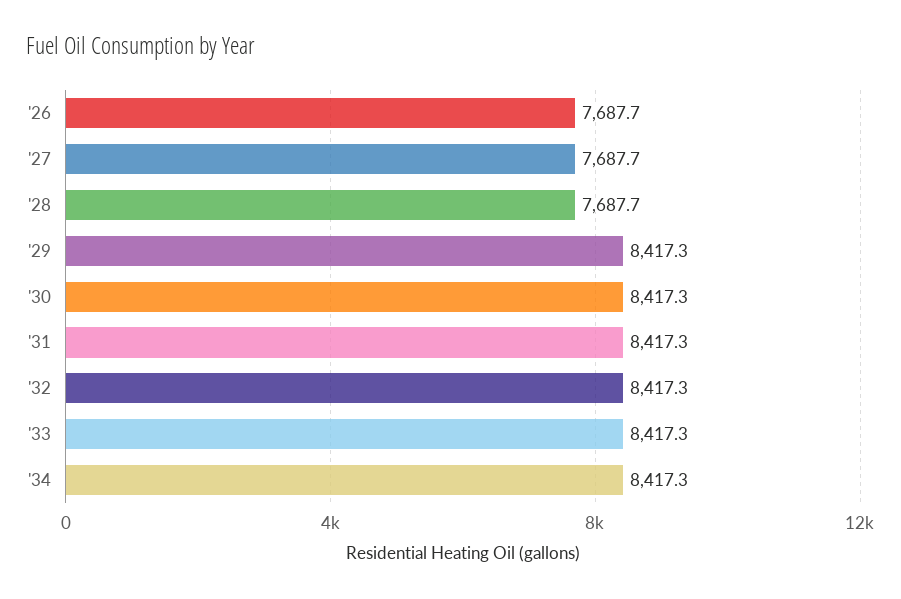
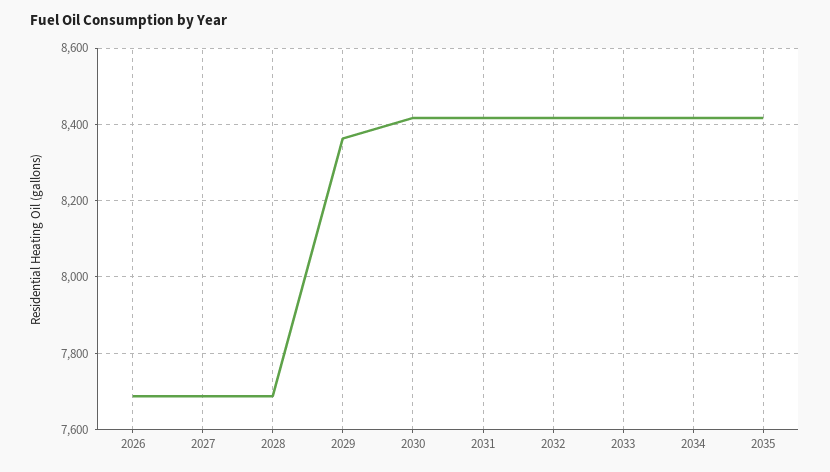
'29: 8417.3 -> 8360
2035: none -> 8420

